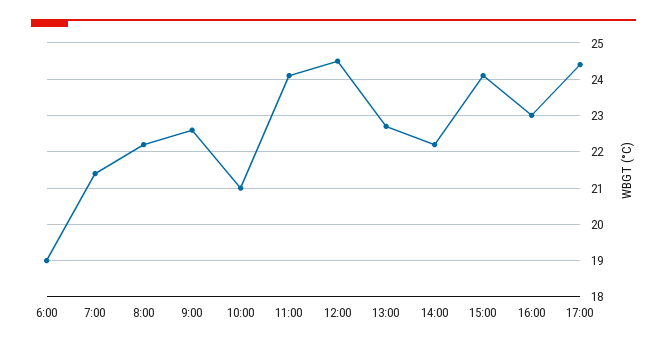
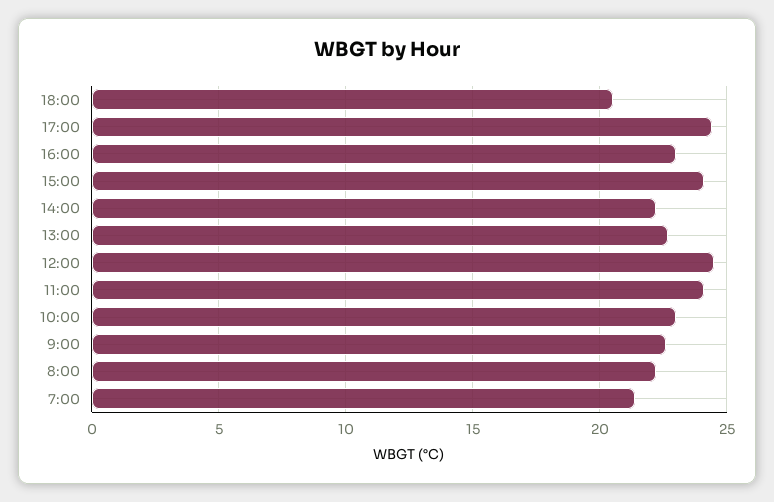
6:00: 19 -> none
10:00: 21 -> 23
18:00: none -> 20.5

